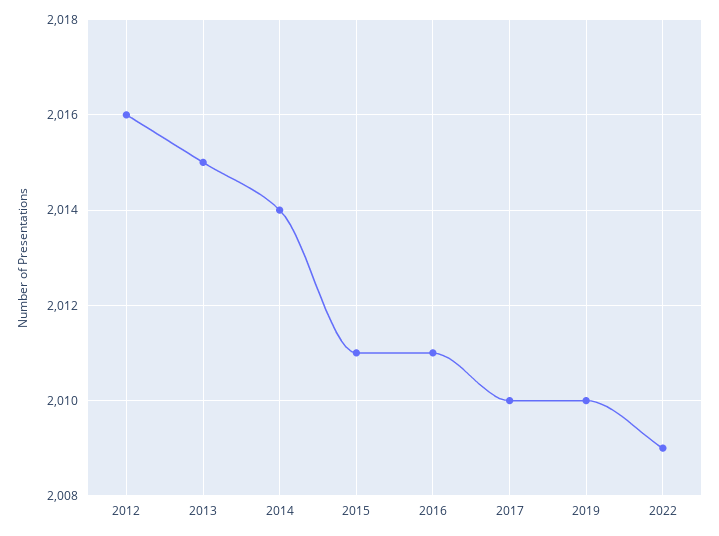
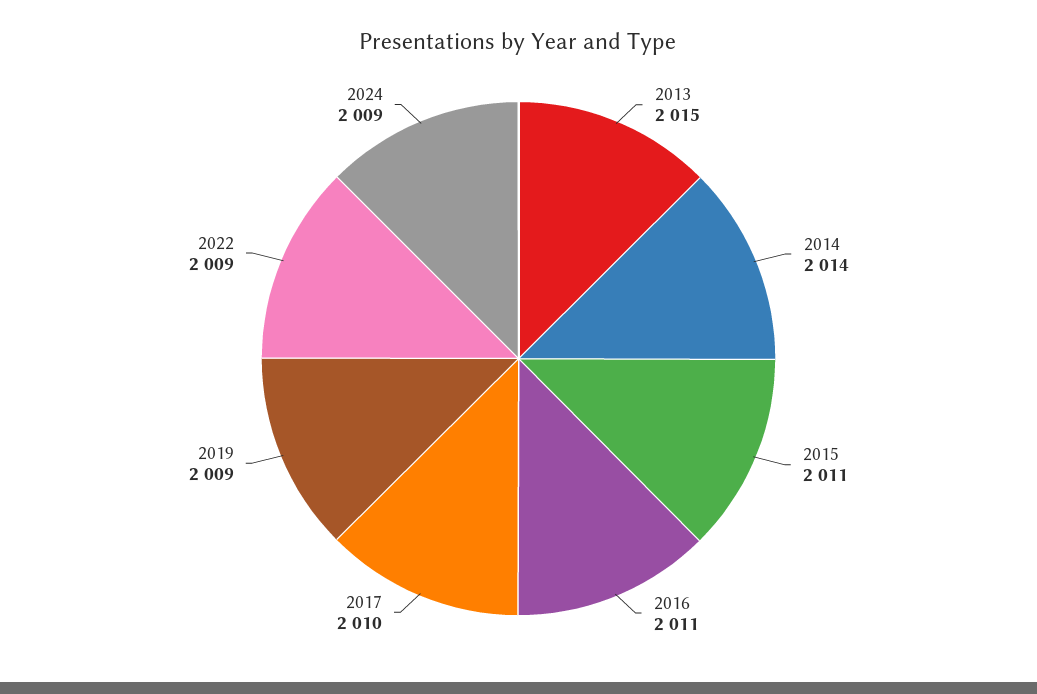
2012: 2016 -> none
2019: 2010 -> 2009
2024: none -> 2009

